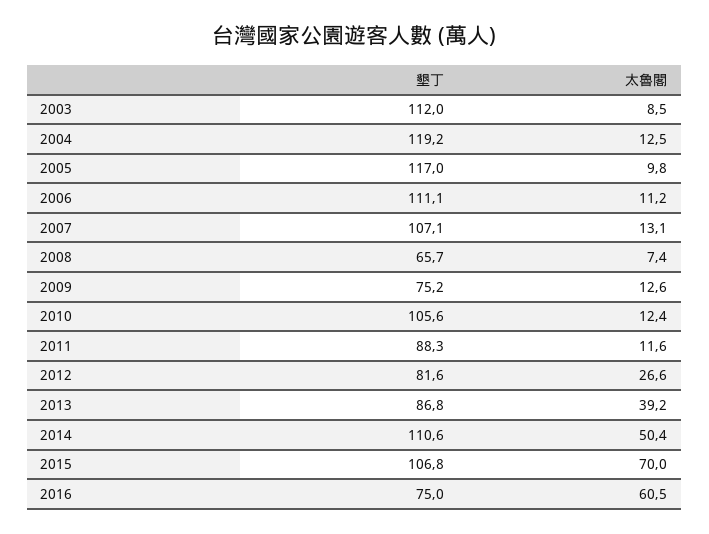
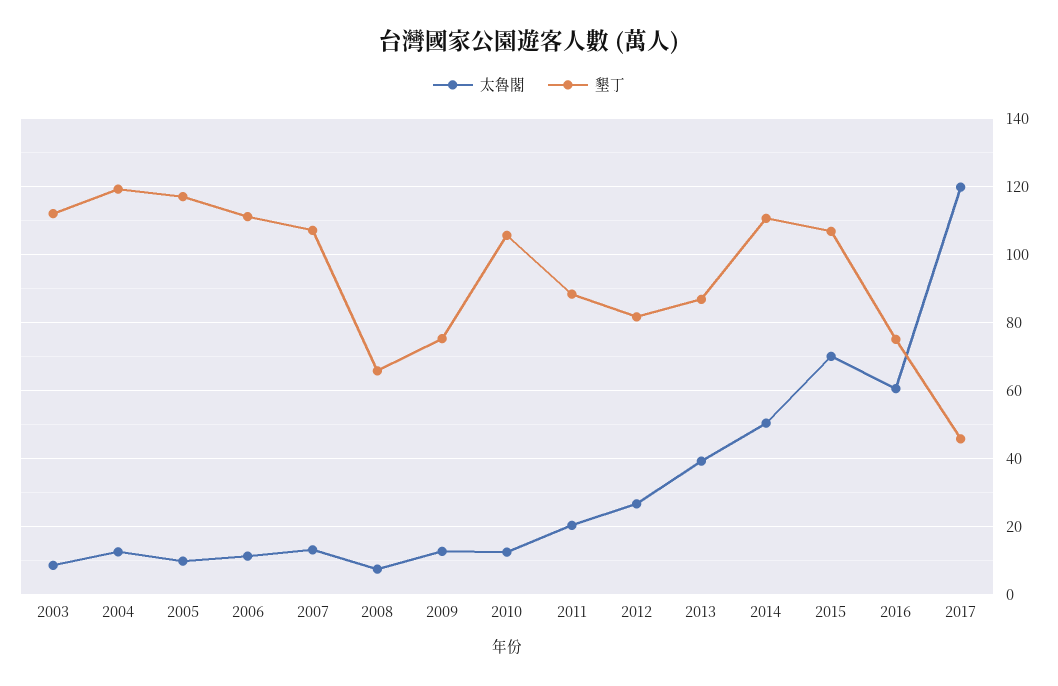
太魯閣, 2011: 11.6 -> 20
太魯閣, 2017: none -> 120
墾丁, 2017: none -> 46

